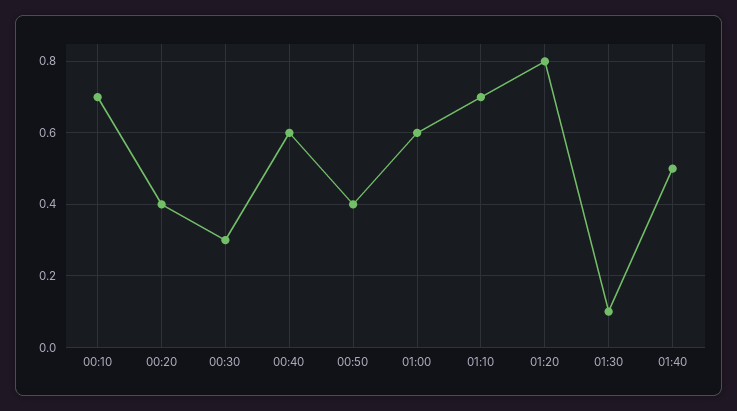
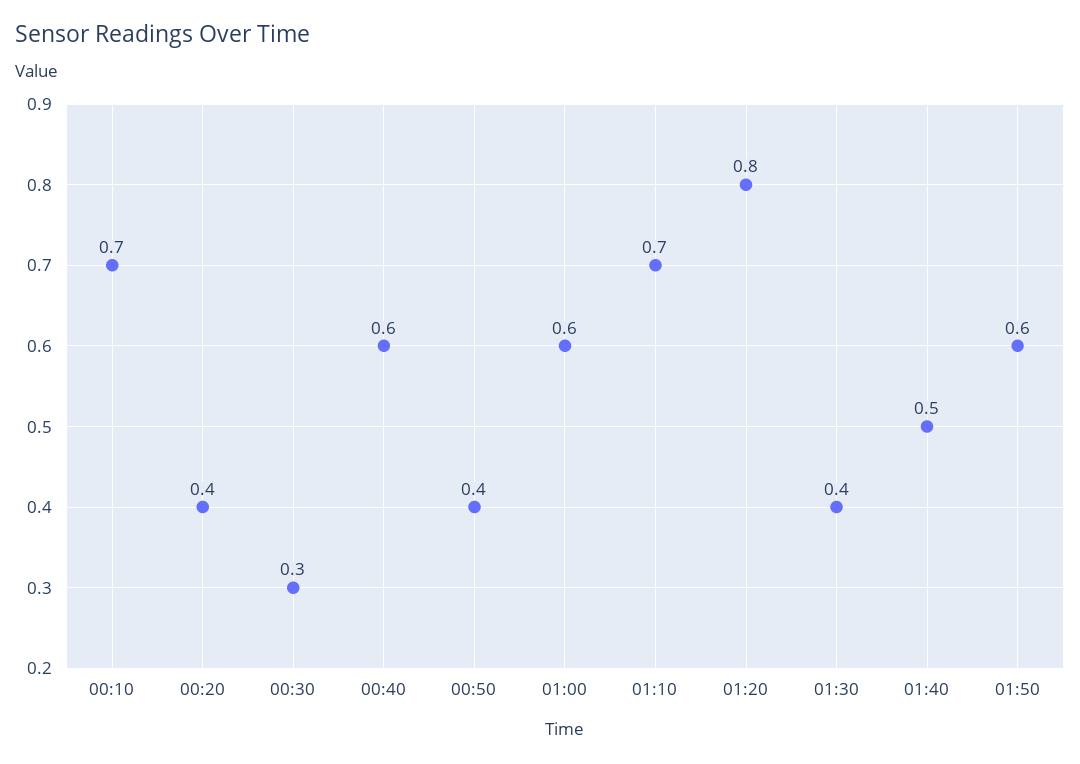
01:30: 0.1 -> 0.4
01:50: none -> 0.6

